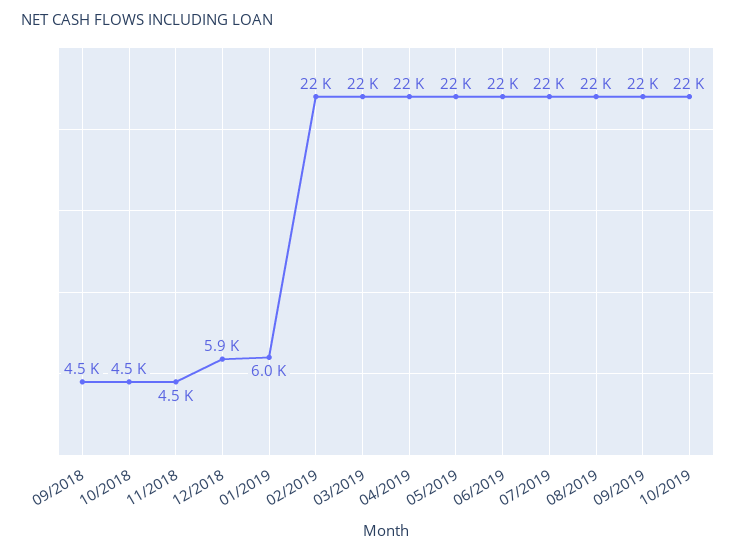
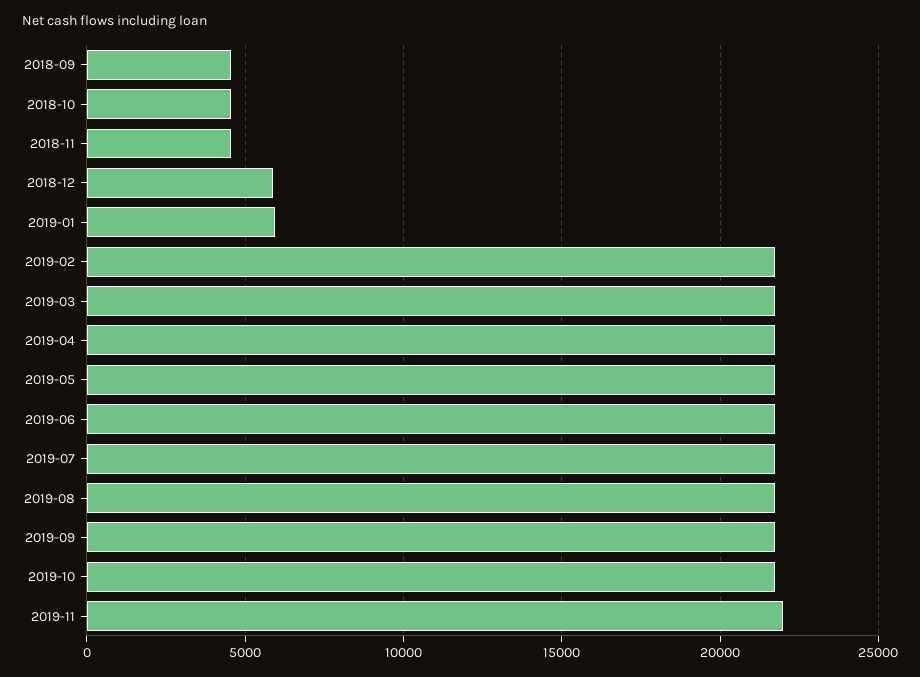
2019-11: none -> 22000

